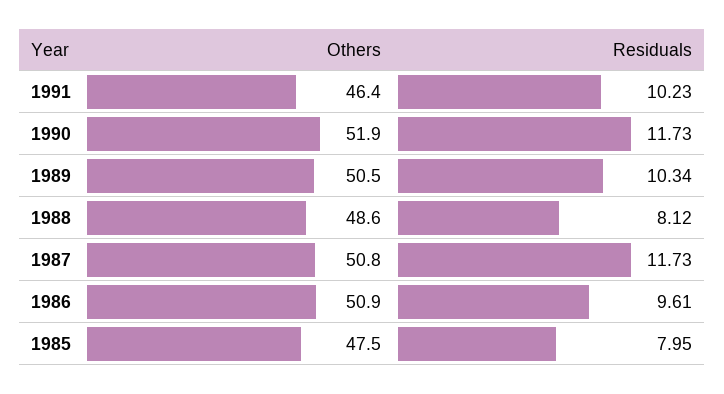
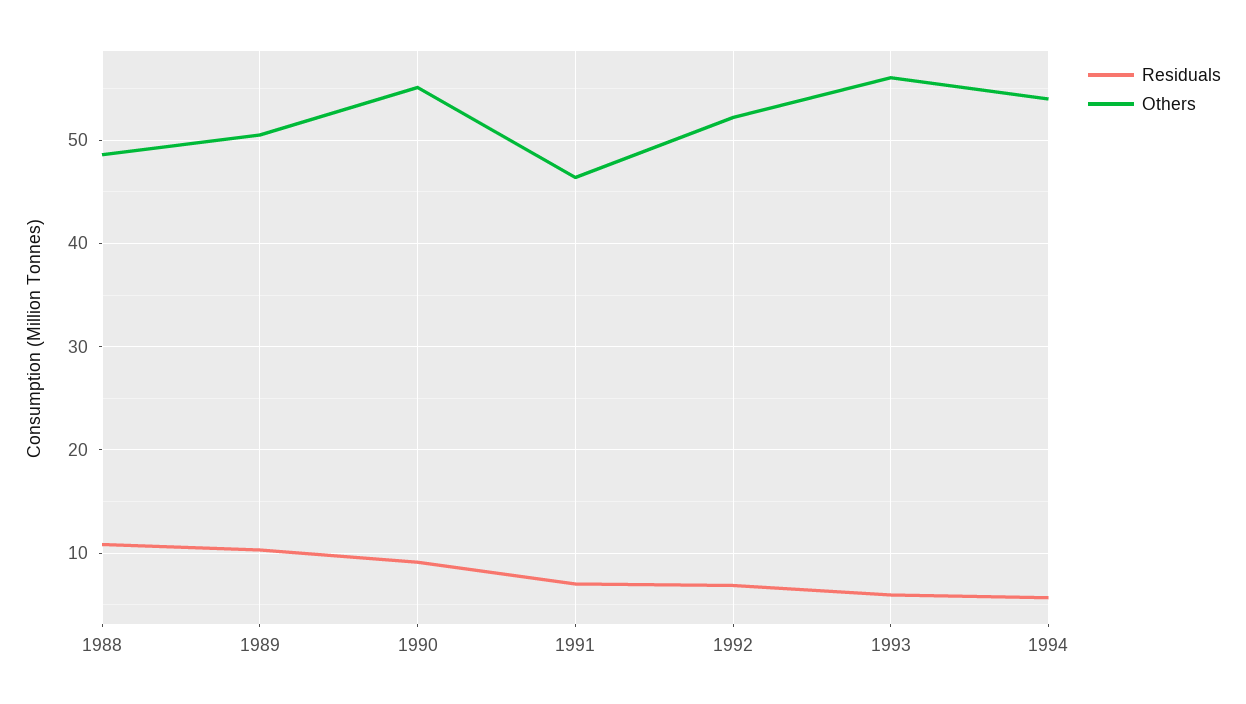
Residuals, 1991: 10.23 -> 7
Others, 1990: 51.9 -> 55
Residuals, 1990: 11.73 -> 9
Residuals, 1988: 8.12 -> 11
Others, 1987: 50.8 -> none
Residuals, 1987: 11.73 -> none
Others, 1986: 50.9 -> none
Residuals, 1986: 9.61 -> none
Others, 1985: 47.5 -> none
Residuals, 1985: 7.95 -> none
Residuals, 1992: none -> 7
Others, 1992: none -> 52
Residuals, 1993: none -> 6
Others, 1993: none -> 56
Residuals, 1994: none -> 6
Others, 1994: none -> 54

